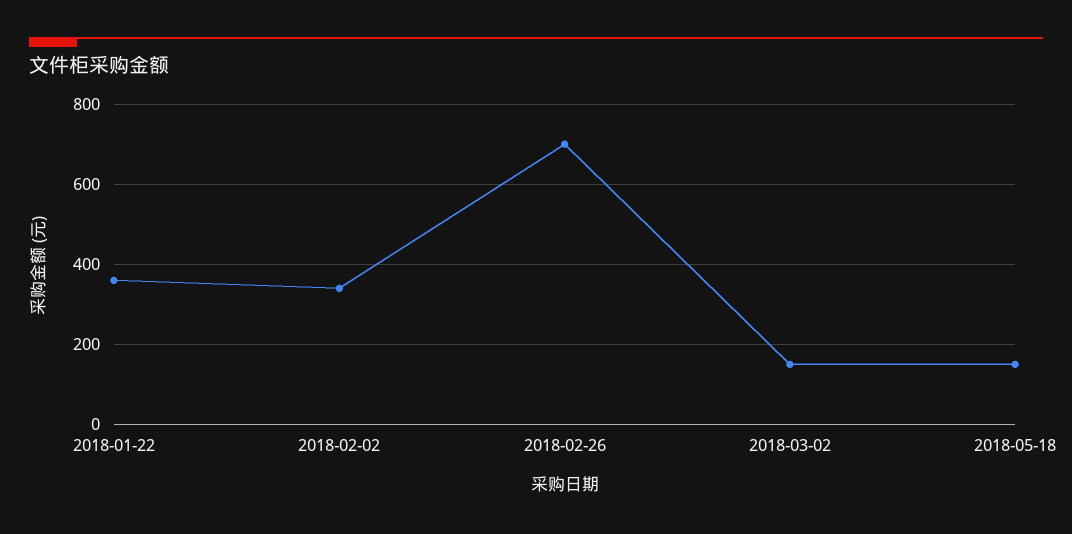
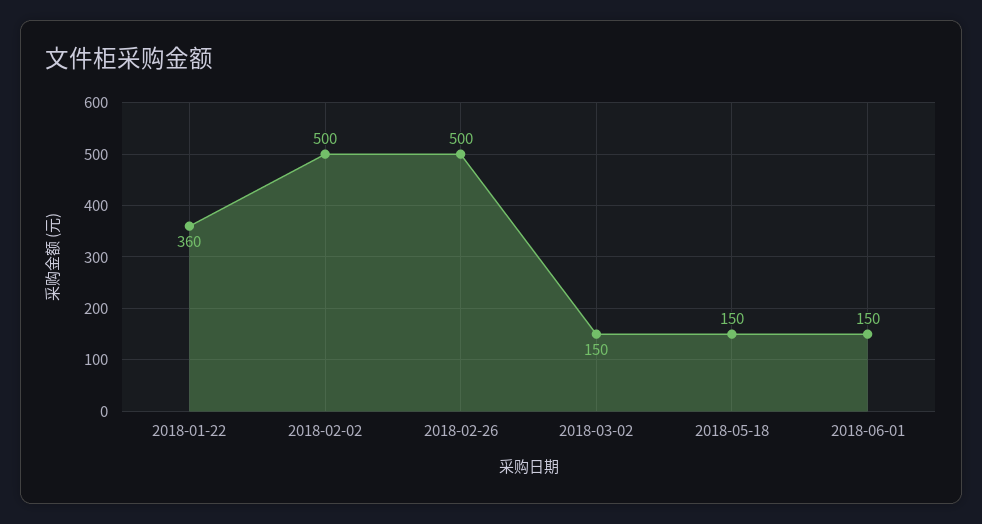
2018-02-02: 340 -> 500
2018-02-26: 700 -> 500
2018-06-01: none -> 150

